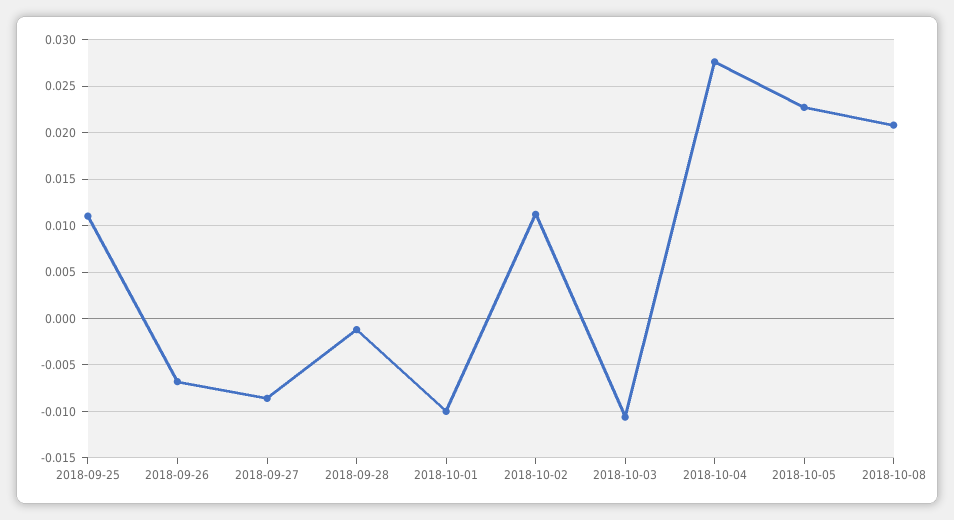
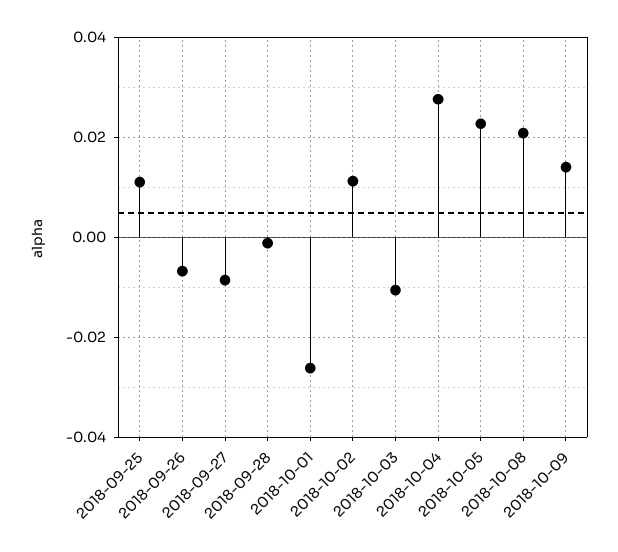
2018-10-01: -0.01 -> -0.026
2018-10-09: none -> 0.014

